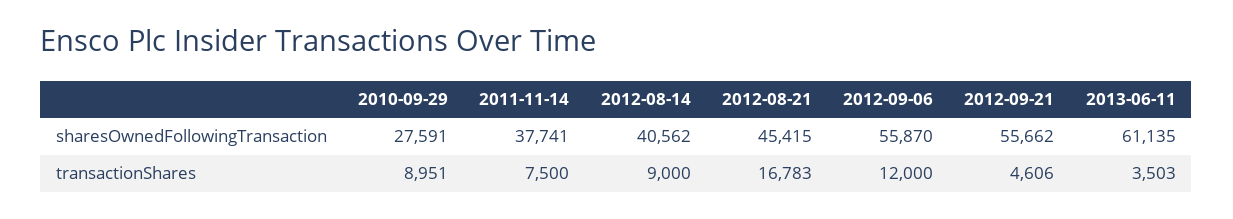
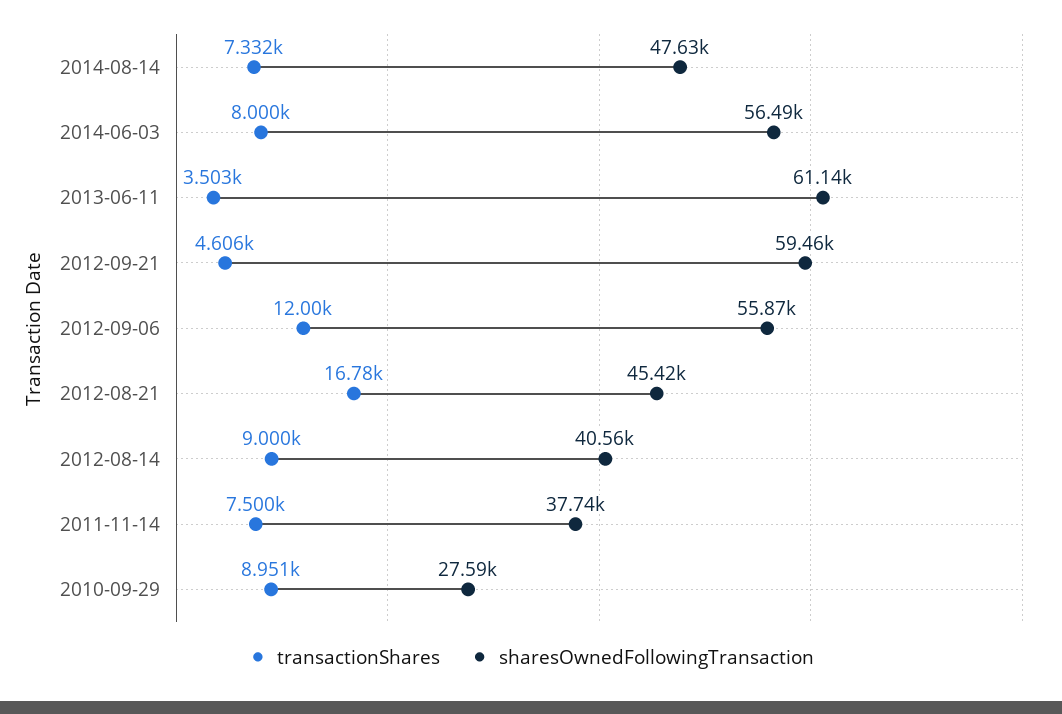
sharesOwnedFollowingTransaction, 2012-09-21: 55662 -> 59460
transactionShares, 2014-08-14: none -> 7332
sharesOwnedFollowingTransaction, 2014-08-14: none -> 47630
transactionShares, 2014-06-03: none -> 8000
sharesOwnedFollowingTransaction, 2014-06-03: none -> 56490

